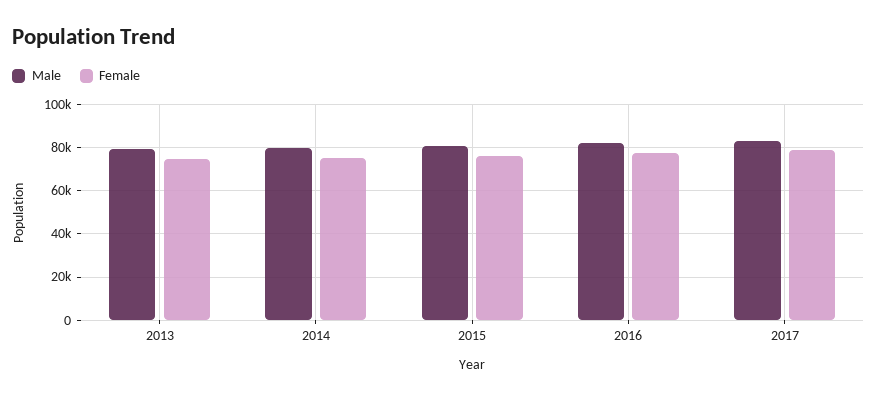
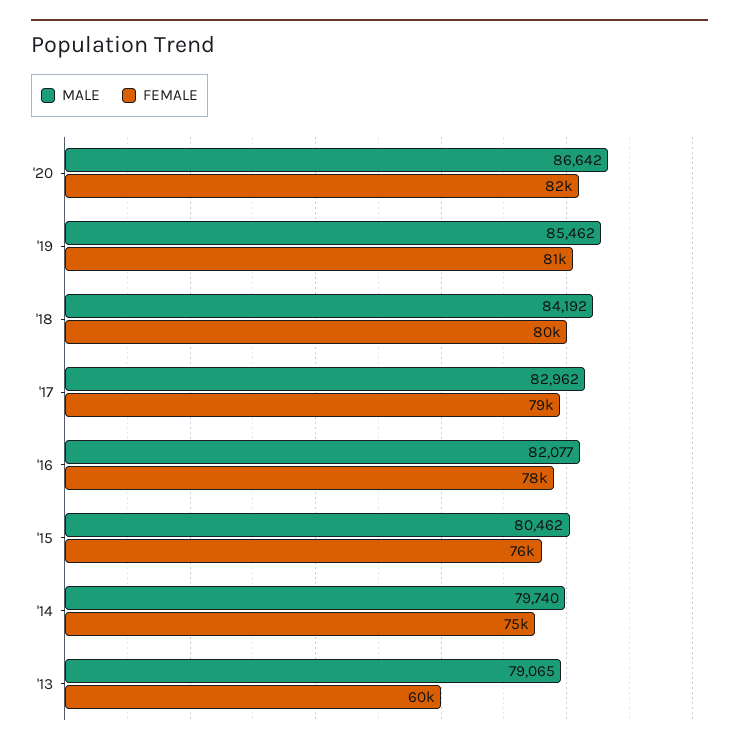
Female, 2013: 75000 -> 60000
Male, '20: none -> 86642
Female, '20: none -> 82000
Male, '19: none -> 85462
Female, '19: none -> 81000
Male, '18: none -> 84192
Female, '18: none -> 80000

